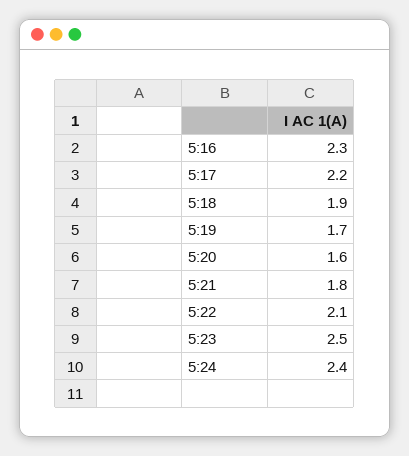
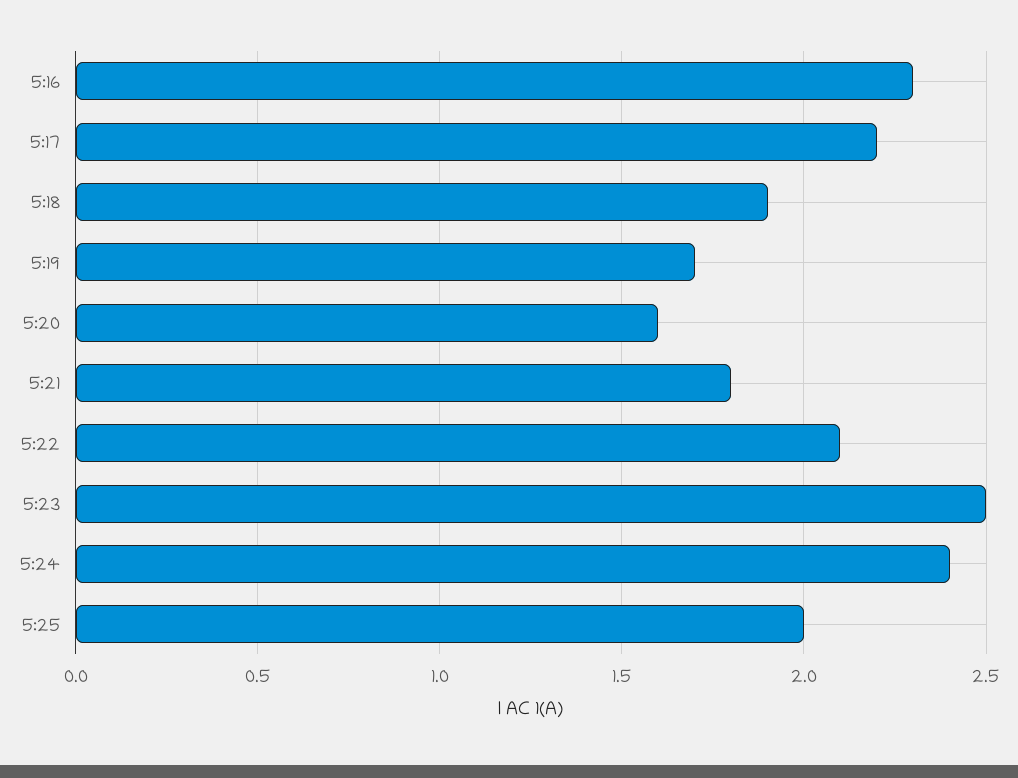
5:25: none -> 2

